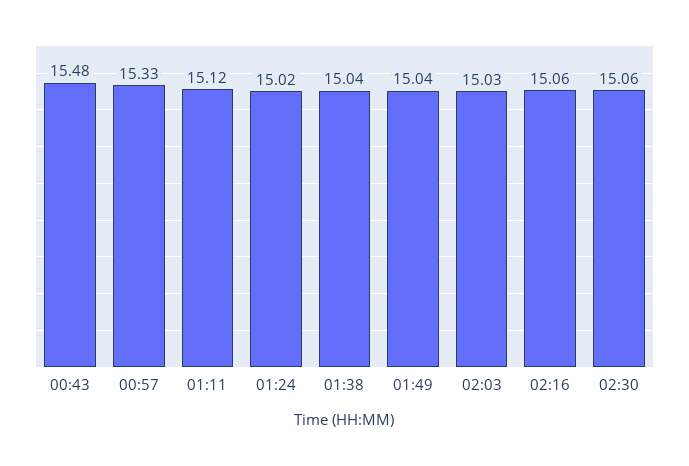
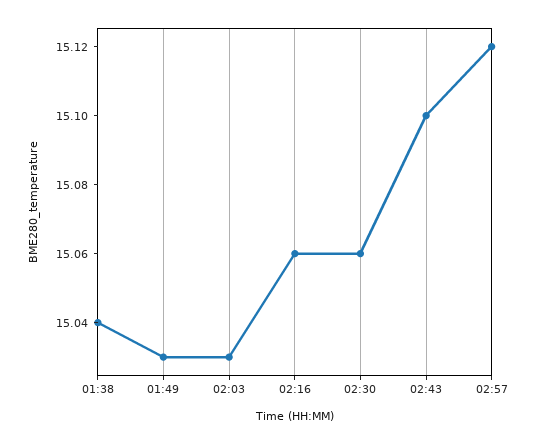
00:43: 15.48 -> none
00:57: 15.33 -> none
01:11: 15.12 -> none
01:24: 15.02 -> none
01:49: 15.04 -> 15.03
02:43: none -> 15.1
02:57: none -> 15.12

